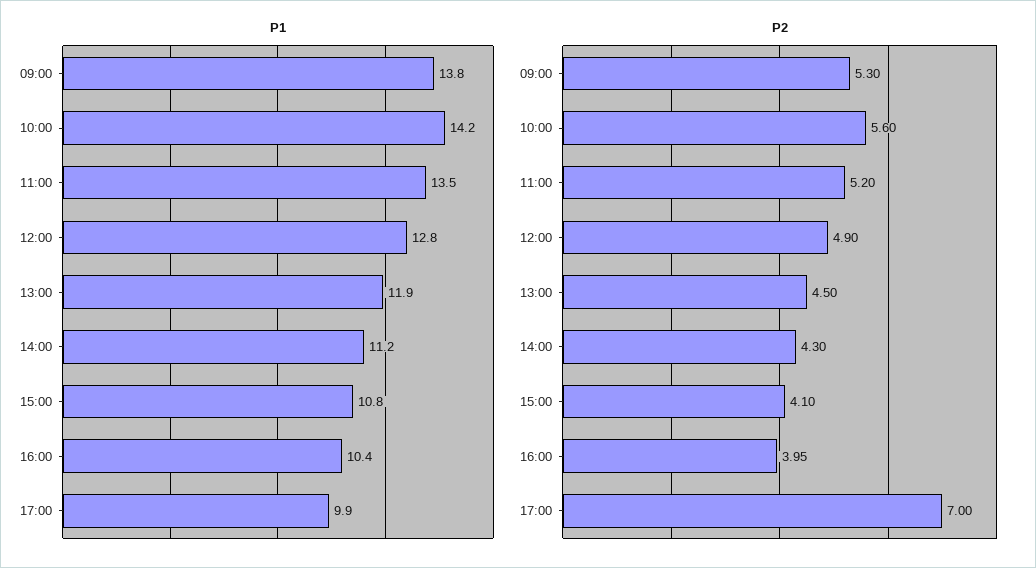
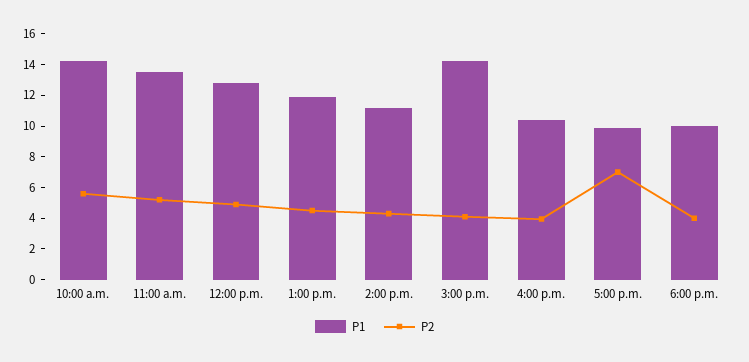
P1, 09:00: 13.8 -> none
P1, 15:00: 10.8 -> 14
P2, 09:00: 5.3 -> none
P1, 6:00 p.m.: none -> 10
P2, 6:00 p.m.: none -> 4

